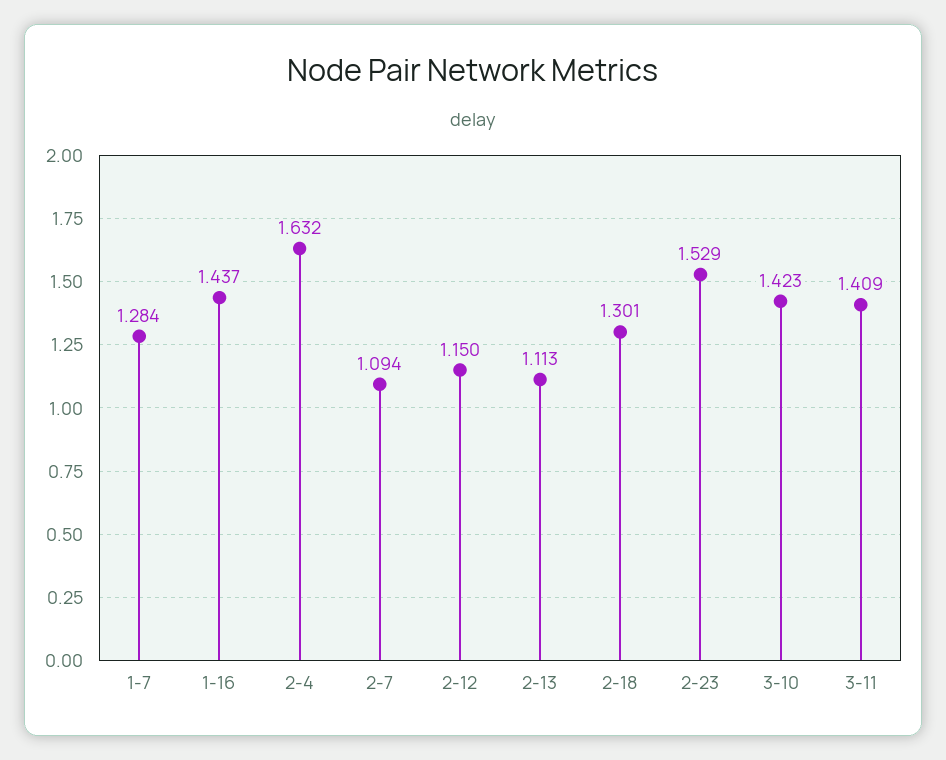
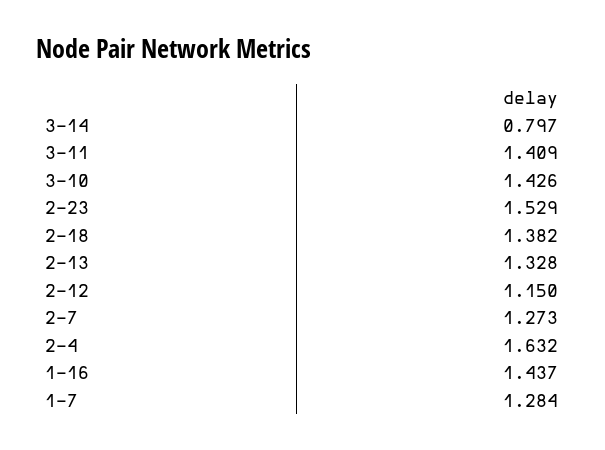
2-7: 1.094 -> 1.273
2-13: 1.113 -> 1.328
2-18: 1.301 -> 1.382
3-10: 1.423 -> 1.426
3-14: none -> 0.797

